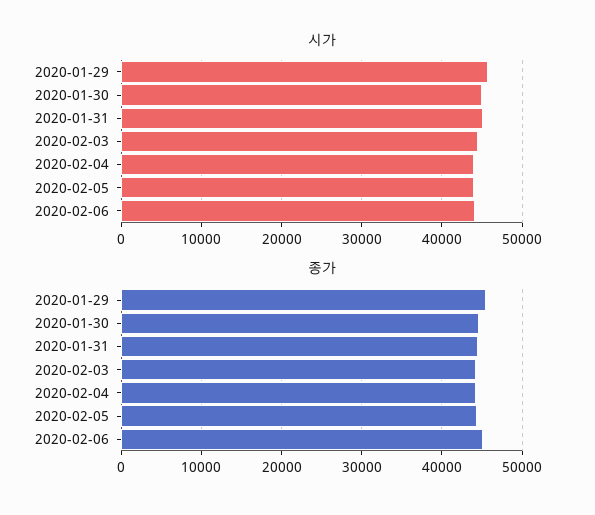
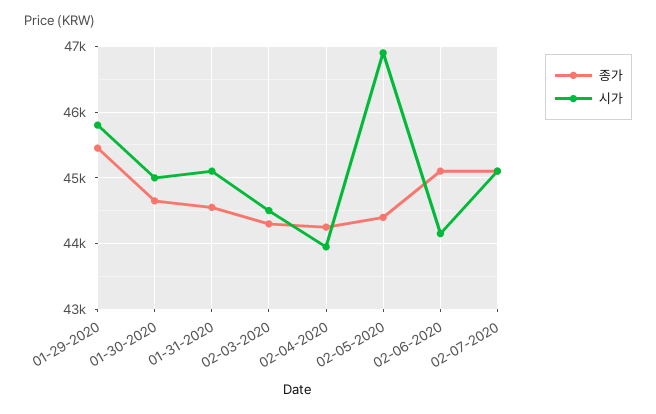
시가, 2020-02-05: 44000 -> 46900
종가, 02-07-2020: none -> 45100
시가, 02-07-2020: none -> 45100

